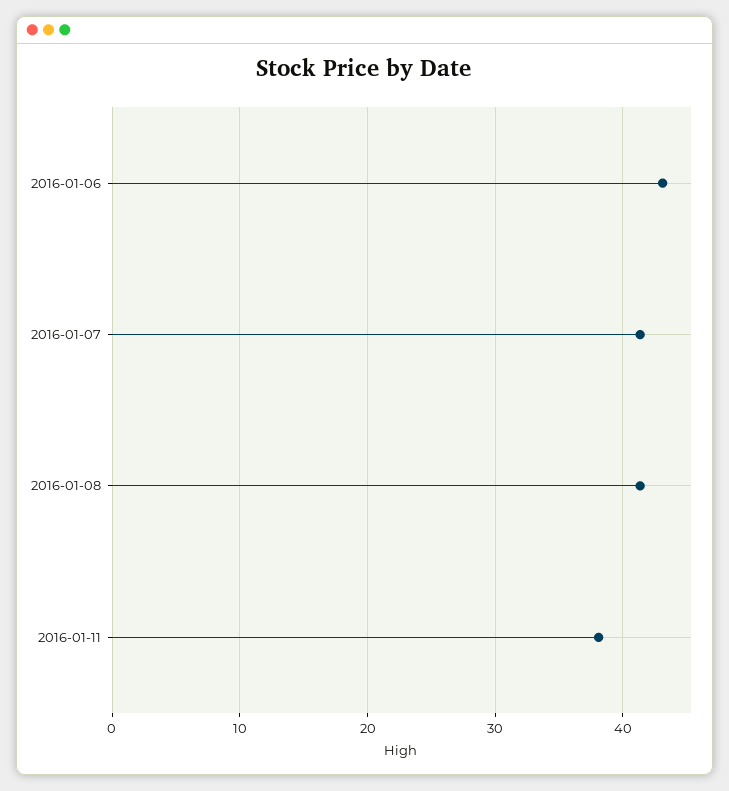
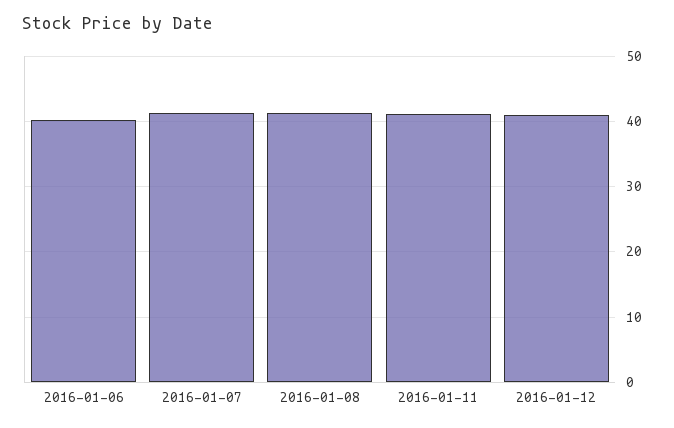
2016-01-06: 43 -> 40
2016-01-11: 38 -> 41
2016-01-12: none -> 41

